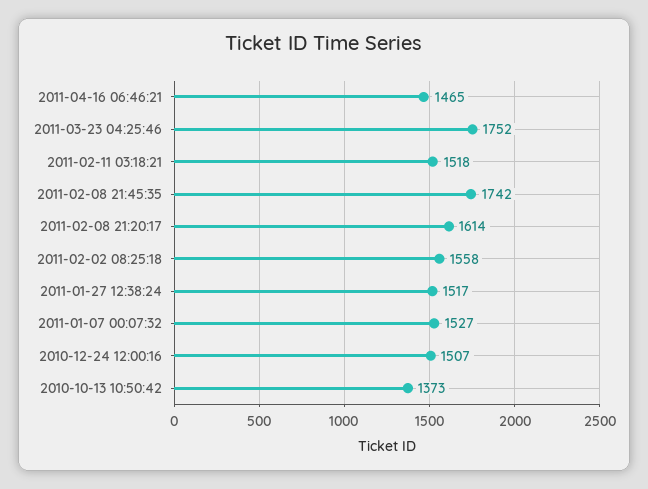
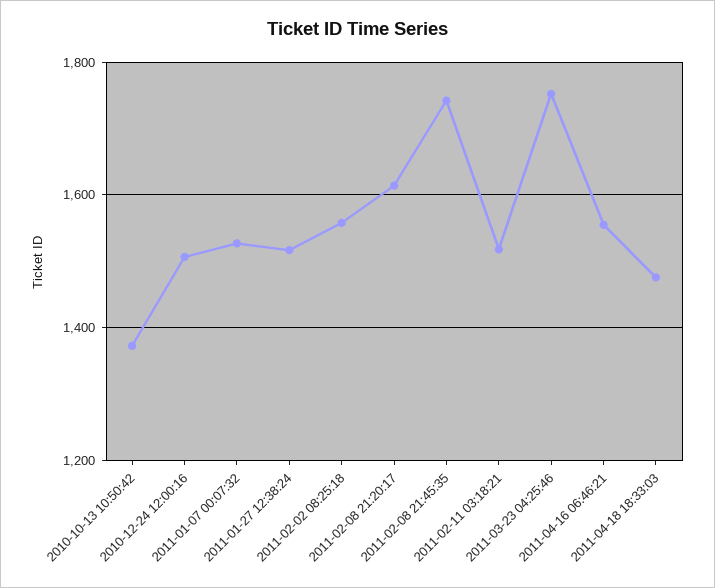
2011-04-16 06:46:21: 1465 -> 1560
2011-04-18 18:33:03: none -> 1480

